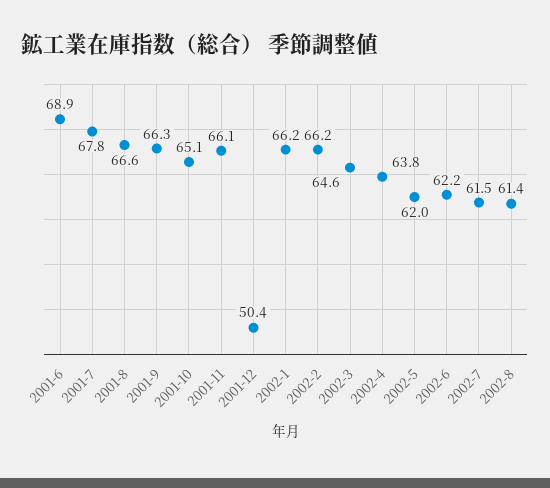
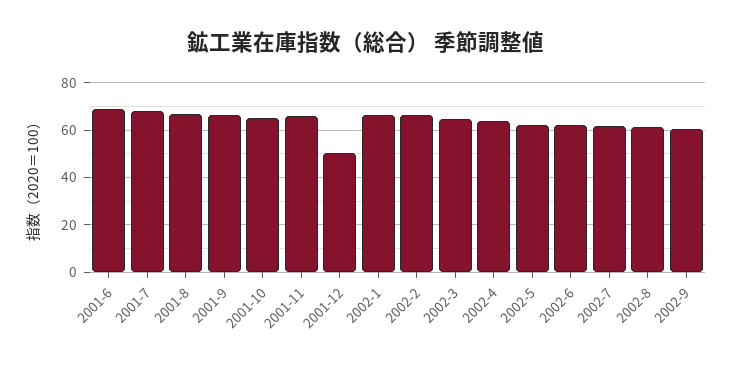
2002-9: none -> 60

